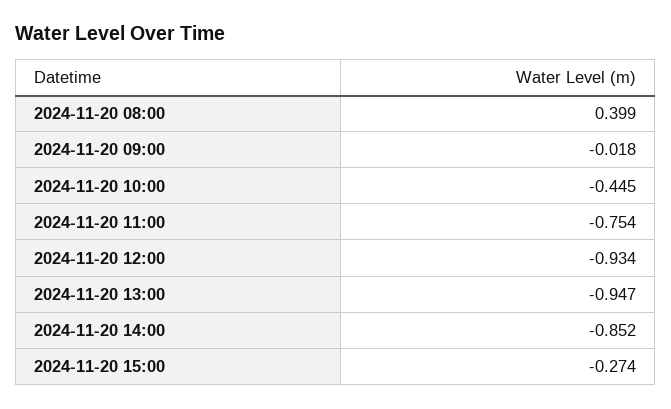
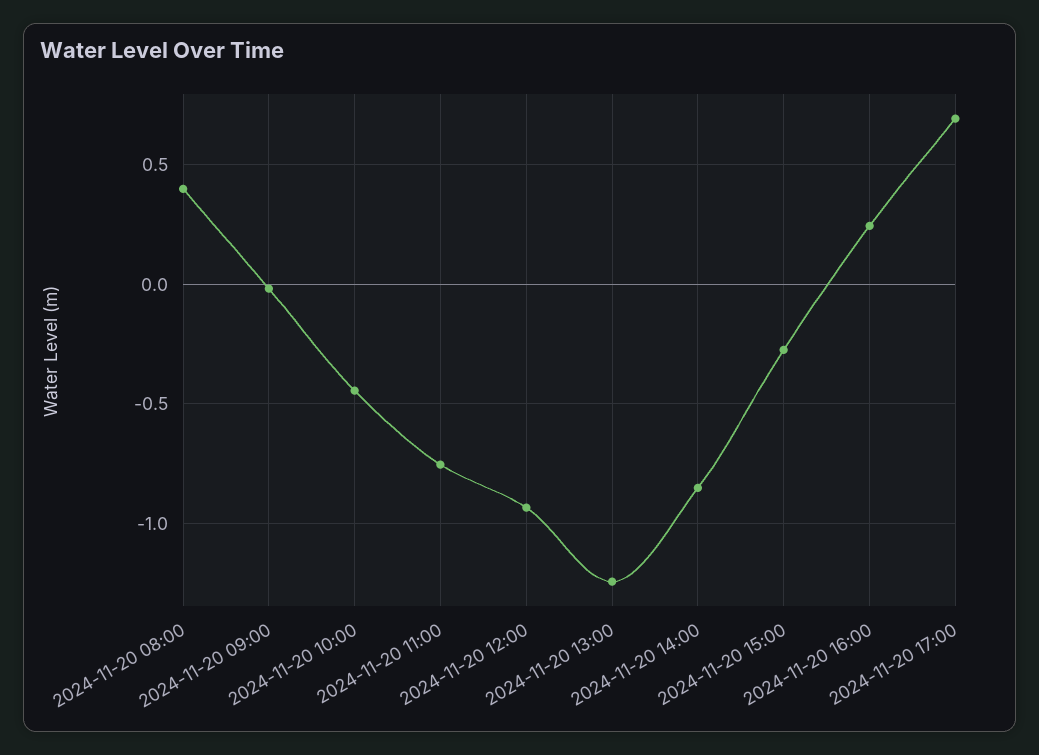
2024-11-20 13:00: -0.947 -> -1.25
2024-11-20 16:00: none -> 0.25
2024-11-20 17:00: none -> 0.7

